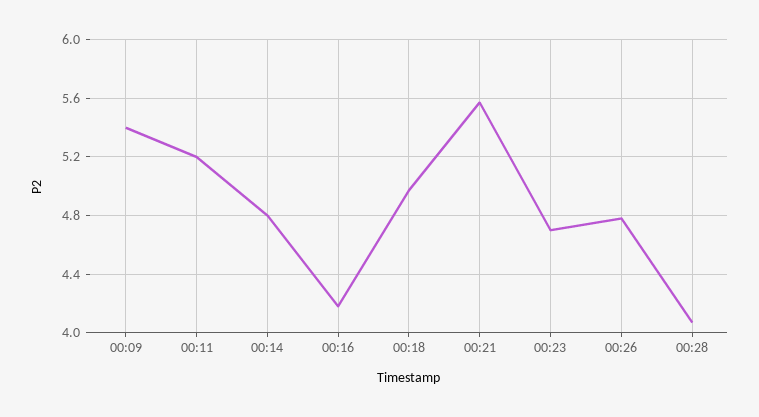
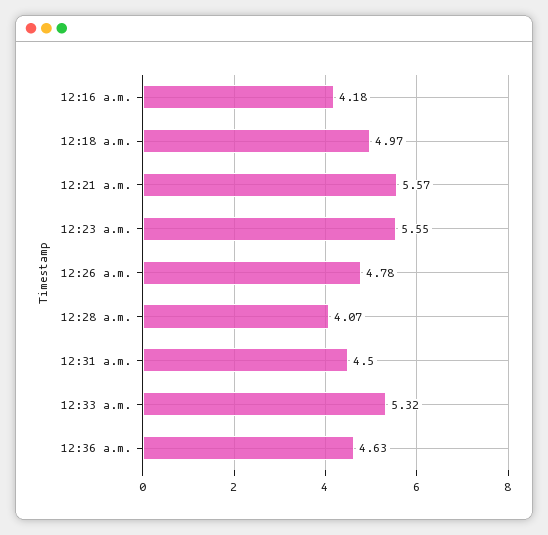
00:09: 5.4 -> none
00:11: 5.2 -> none
00:14: 4.8 -> none
00:23: 4.7 -> 5.55
12:31 a.m.: none -> 4.5
12:33 a.m.: none -> 5.32
12:36 a.m.: none -> 4.63

